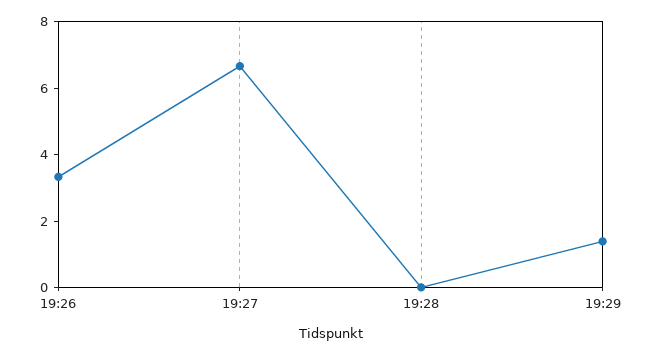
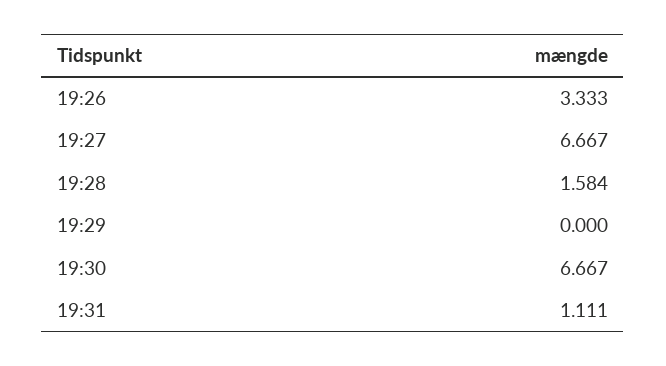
19:28: 0 -> 1.584
19:29: 1.5 -> 0
19:30: none -> 6.667
19:31: none -> 1.111

